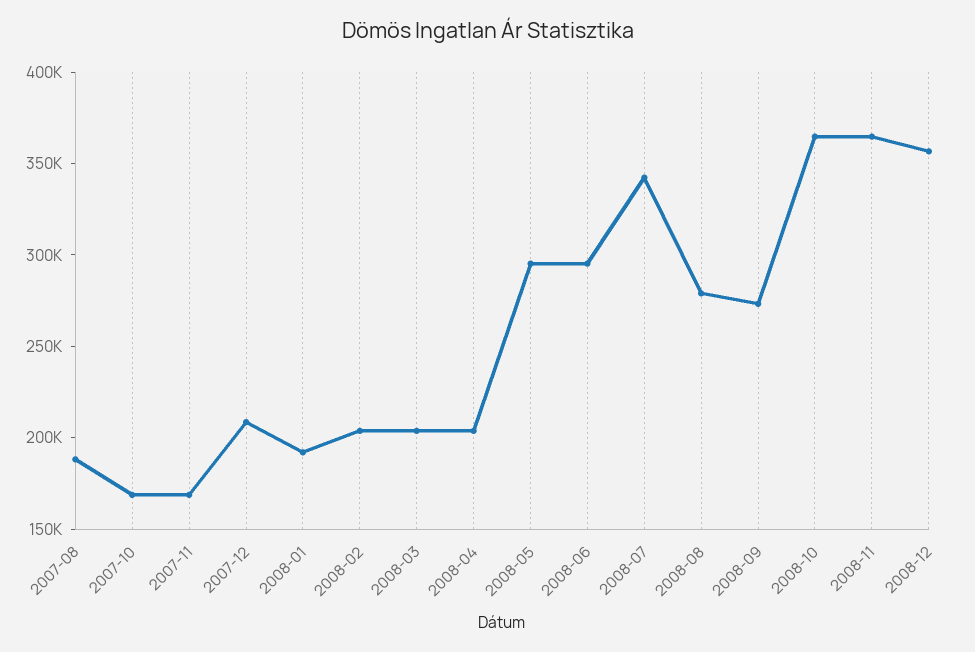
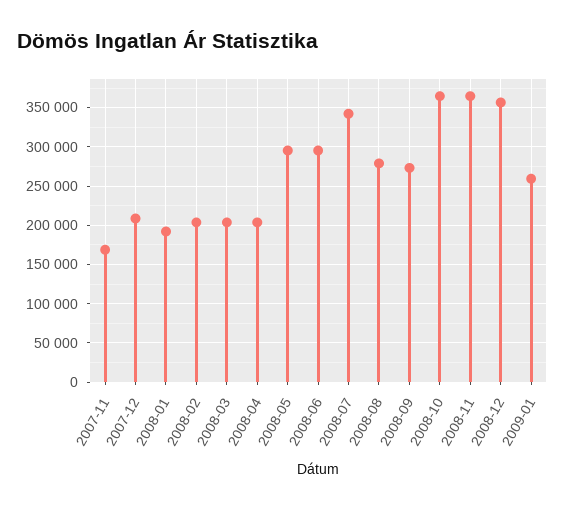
2007-08: 190000 -> none
2007-10: 170000 -> none
2009-01: none -> 260000

